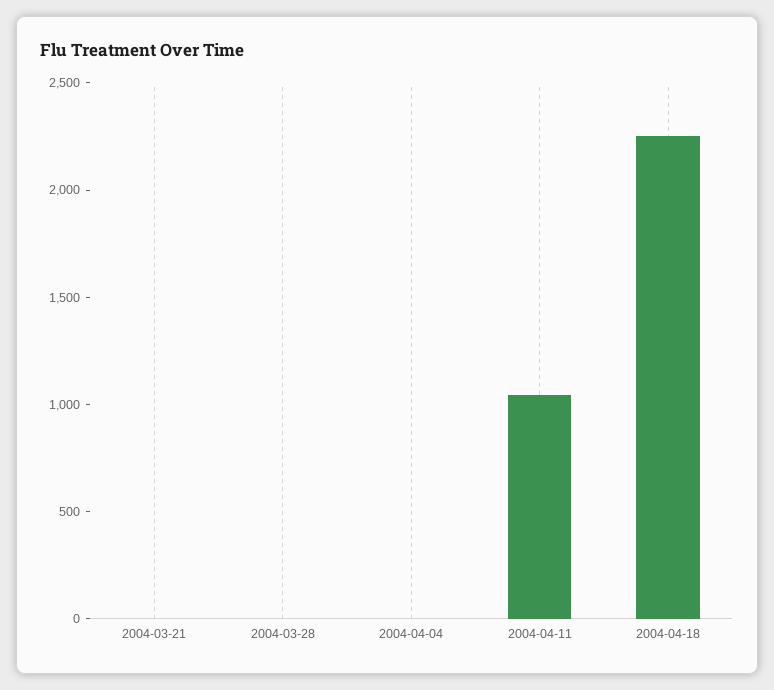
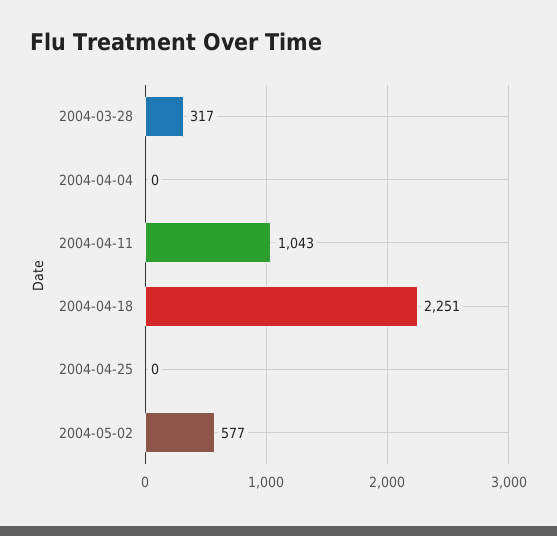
2004-03-21: 0 -> none
2004-03-28: 0 -> 317
2004-04-25: none -> 0
2004-05-02: none -> 577

